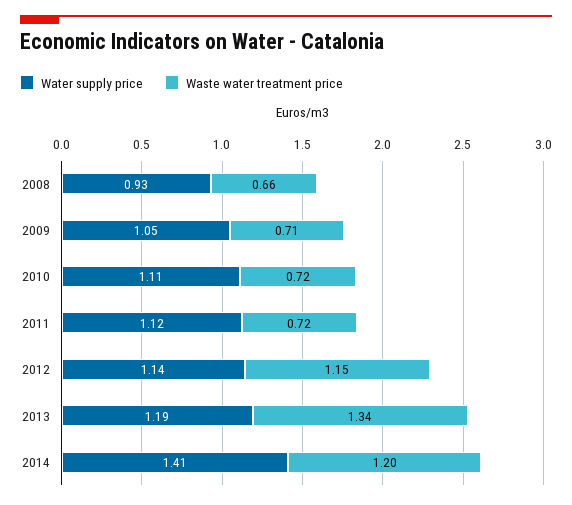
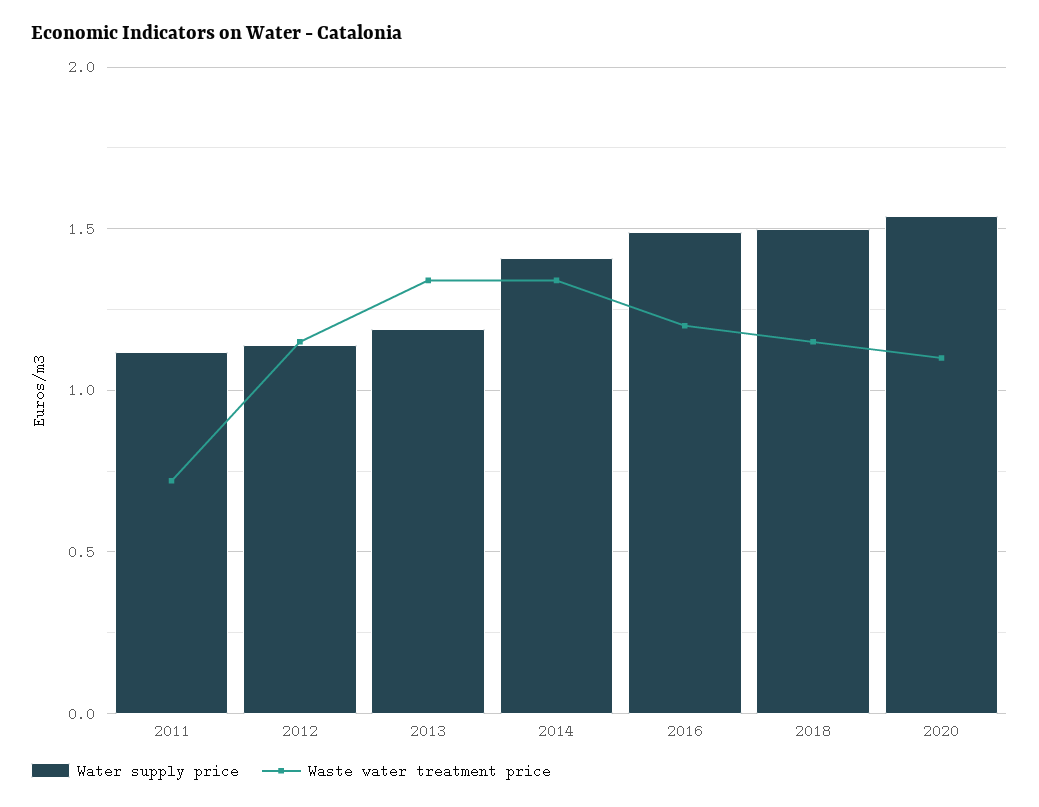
Water supply price, 2008: 0.93 -> none
Waste water treatment price, 2008: 0.66 -> none
Water supply price, 2009: 1.05 -> none
Waste water treatment price, 2009: 0.71 -> none
Water supply price, 2010: 1.11 -> none
Waste water treatment price, 2010: 0.72 -> none
Waste water treatment price, 2014: 1.2 -> 1.35
Water supply price, 2016: none -> 1.5
Waste water treatment price, 2016: none -> 1.2
Water supply price, 2018: none -> 1.5
Waste water treatment price, 2018: none -> 1.15
Water supply price, 2020: none -> 1.55
Waste water treatment price, 2020: none -> 1.1

